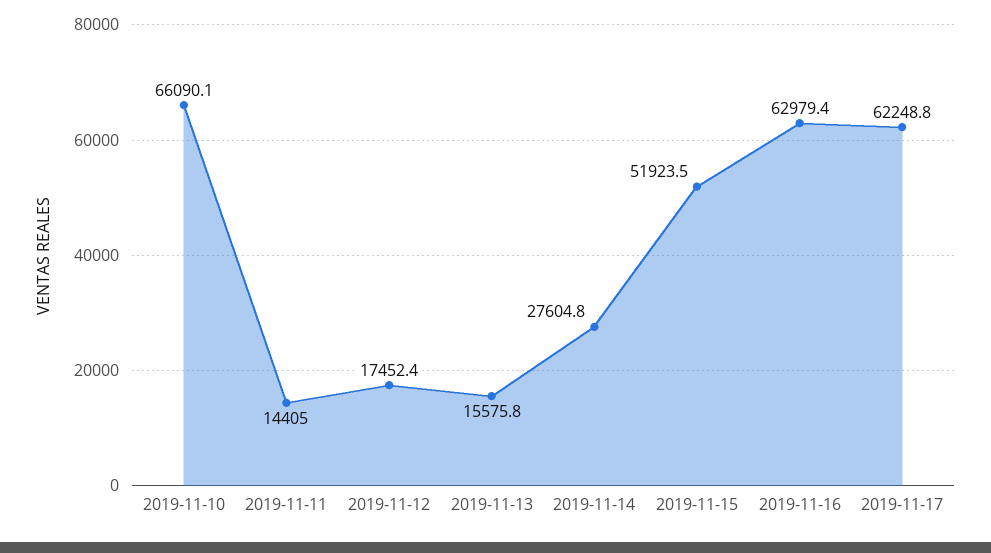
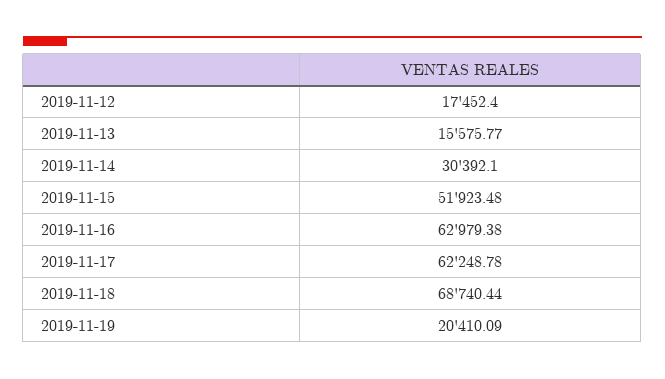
2019-11-10: 66090.1 -> none
2019-11-11: 14405 -> none
2019-11-14: 27604.8 -> 30392.1
2019-11-18: none -> 68740.44
2019-11-19: none -> 20410.09

